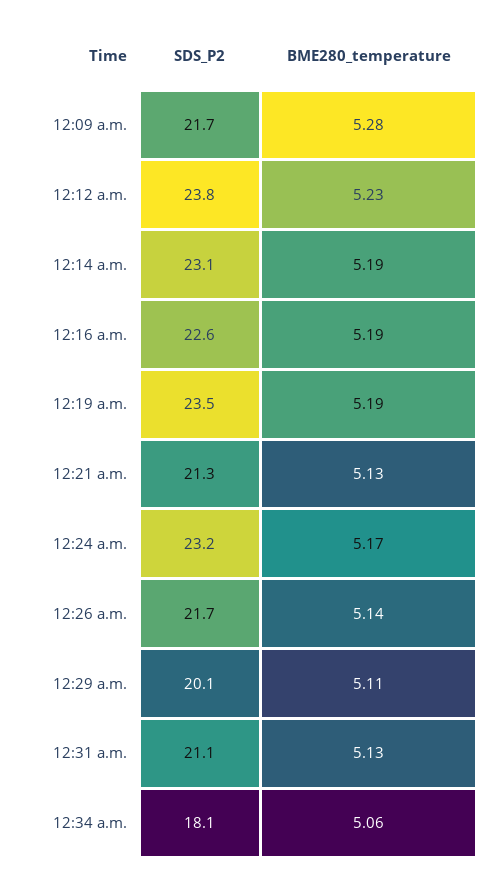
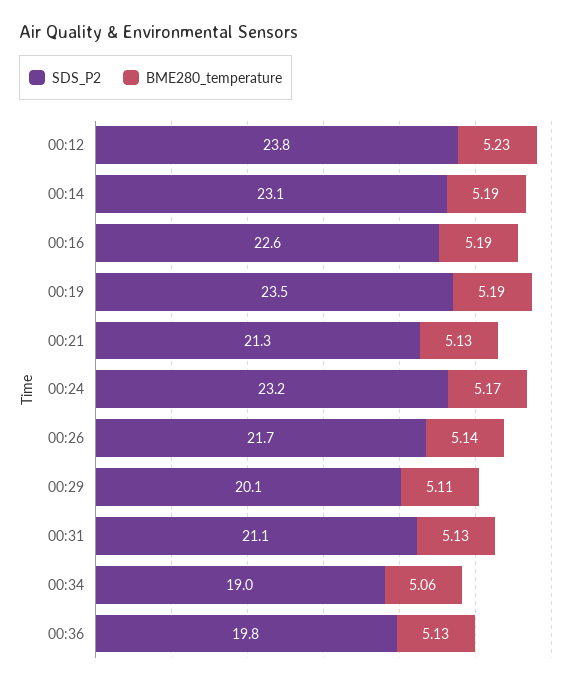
SDS_P2, 12:09 a.m.: 21.7 -> none
BME280_temperature, 12:09 a.m.: 5.28 -> none
SDS_P2, 12:34 a.m.: 18.1 -> 19
SDS_P2, 00:36: none -> 19.8
BME280_temperature, 00:36: none -> 5.13

